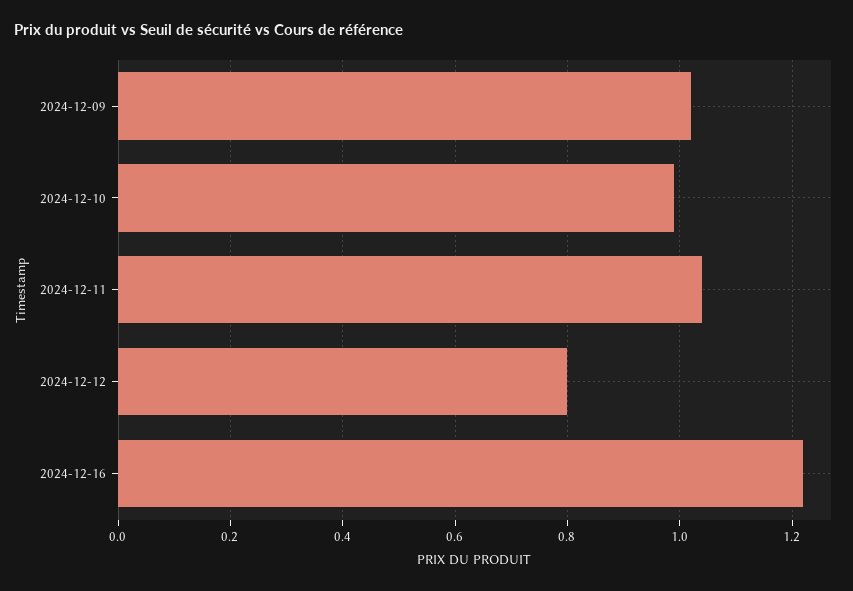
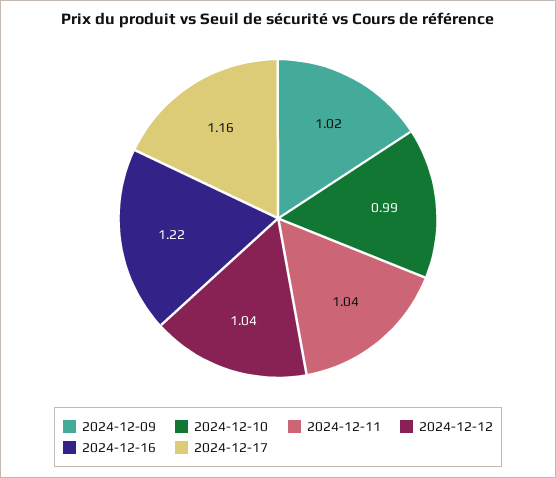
2024-12-12: 0.8 -> 1.04
2024-12-17: none -> 1.16

